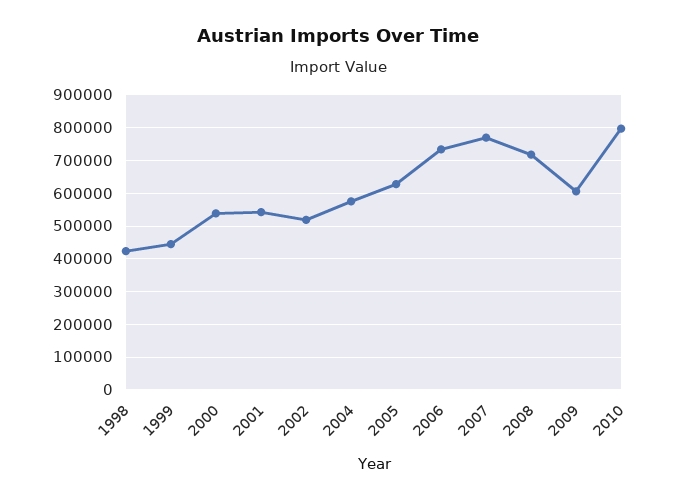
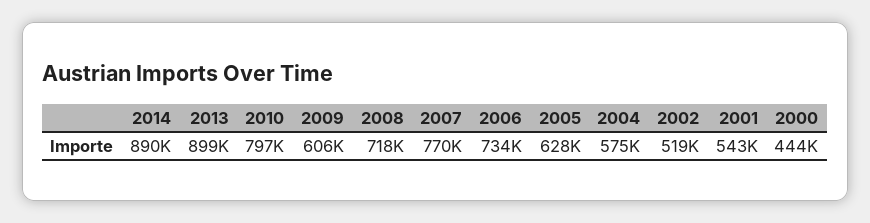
1998: 420000 -> none
1999: 440000 -> none
2000: 540000 -> 444000
2014: none -> 890000
2013: none -> 899000

